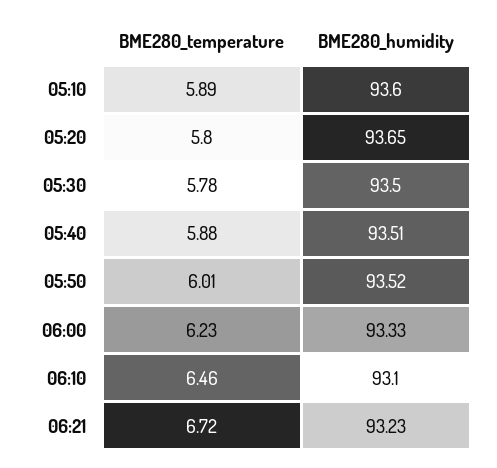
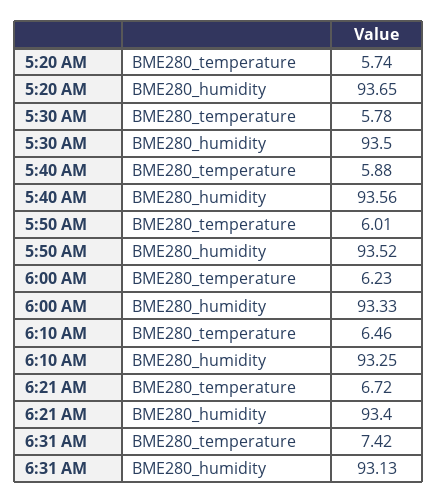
BME280_temperature, 05:10: 5.89 -> none
BME280_humidity, 05:10: 93.6 -> none
BME280_temperature, 05:20: 5.8 -> 5.74
BME280_humidity, 05:40: 93.51 -> 93.56
BME280_humidity, 06:10: 93.1 -> 93.25
BME280_humidity, 06:21: 93.23 -> 93.4
BME280_temperature, 6:31 AM: none -> 7.42
BME280_humidity, 6:31 AM: none -> 93.13

